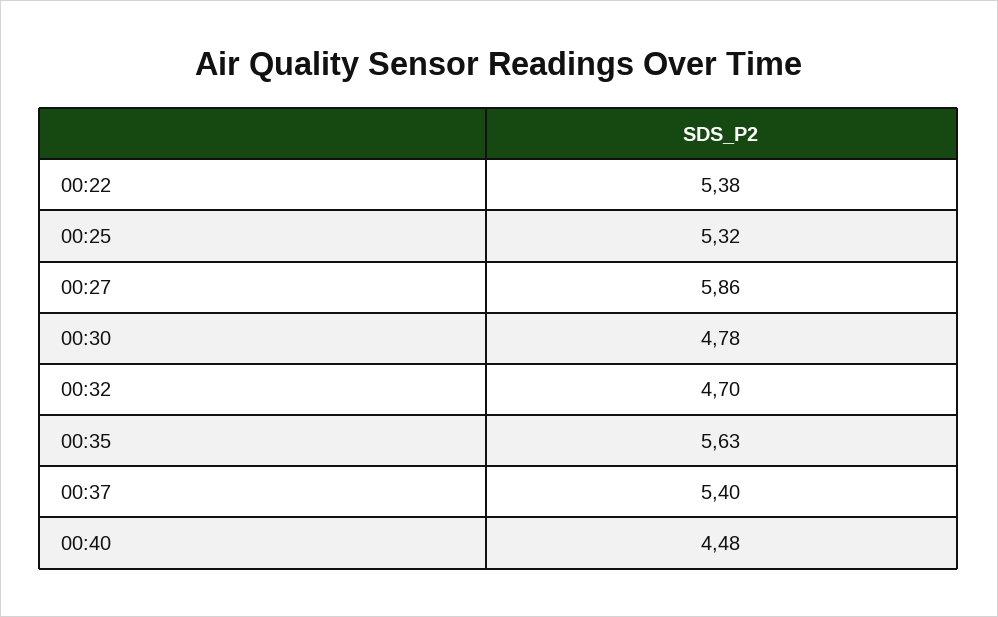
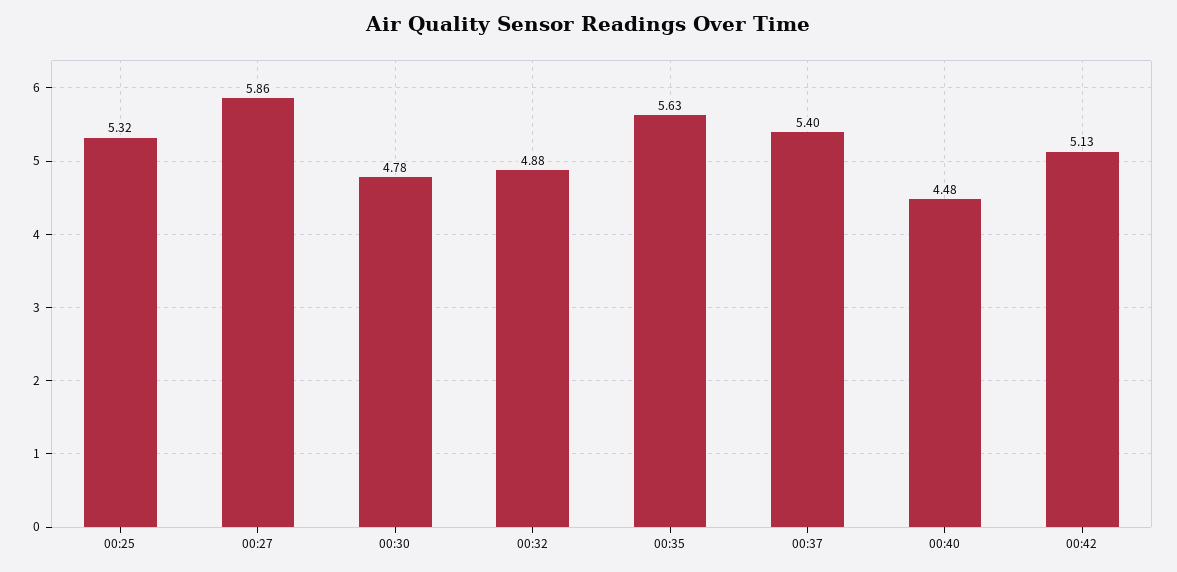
00:22: 5.38 -> none
00:32: 4.7 -> 4.88
00:42: none -> 5.13

